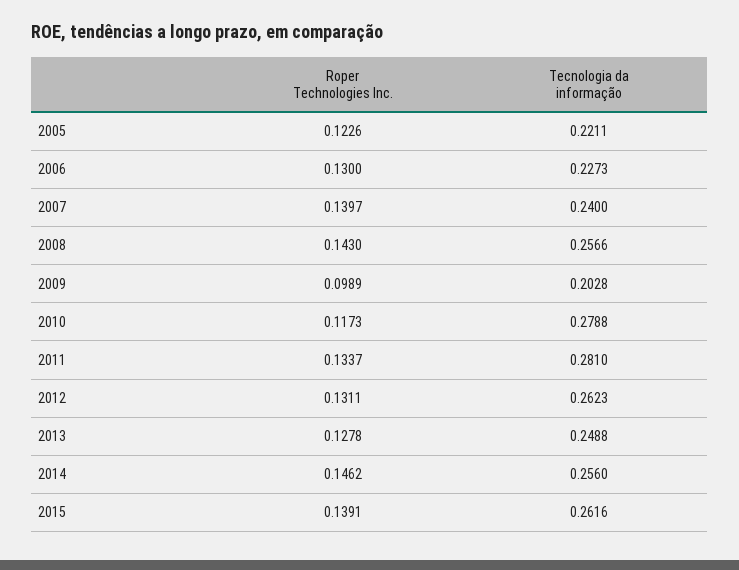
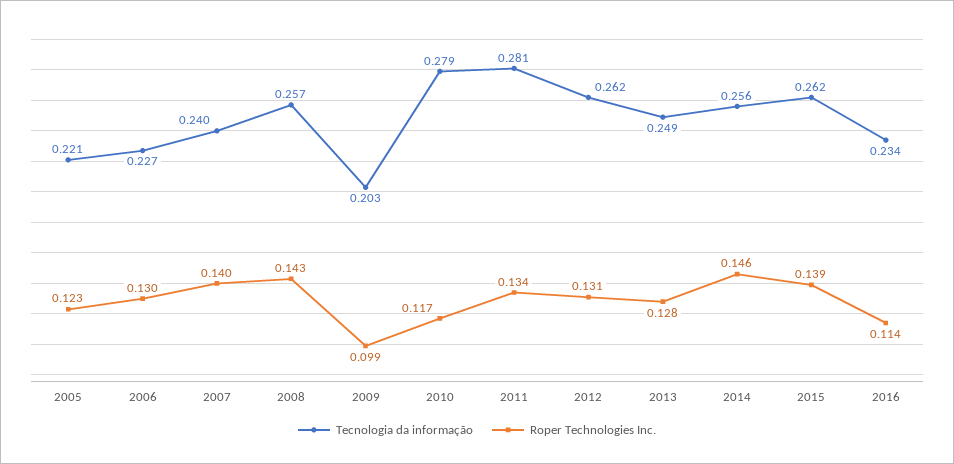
Tecnologia da informação, 2016: none -> 0.234
Roper Technologies Inc., 2016: none -> 0.114

